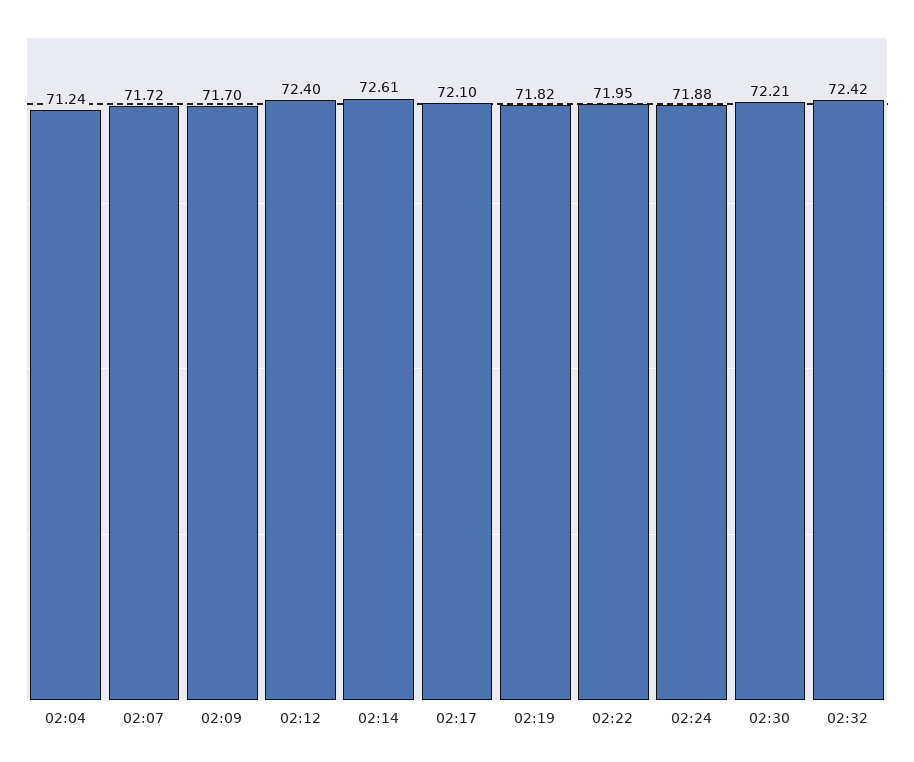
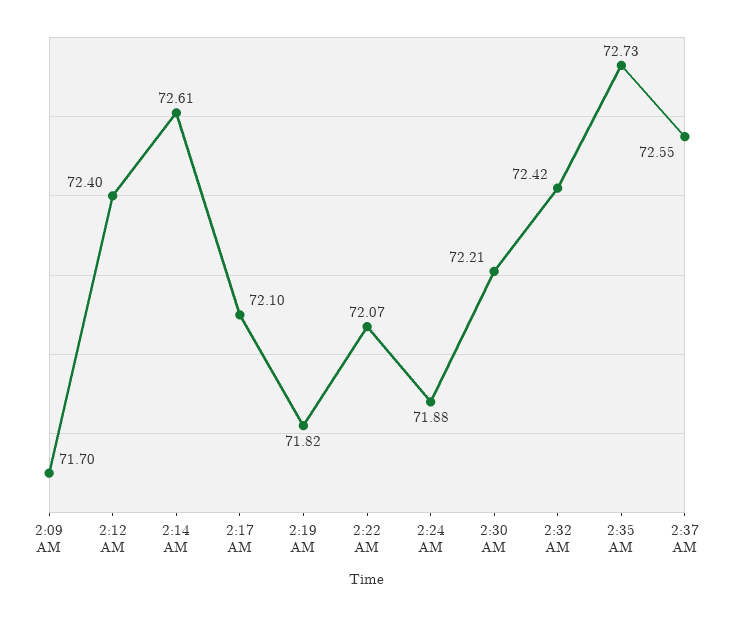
02:04: 71.24 -> none
02:07: 71.72 -> none
02:22: 71.95 -> 72.07
2:35 AM: none -> 72.73
2:37 AM: none -> 72.55

